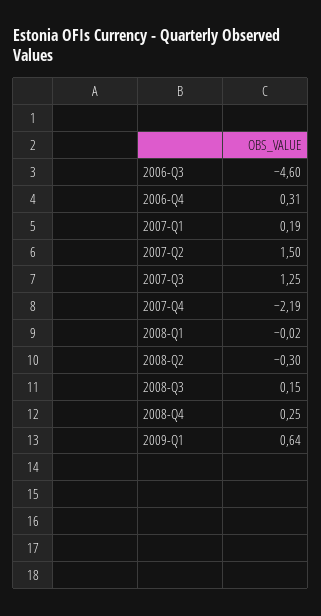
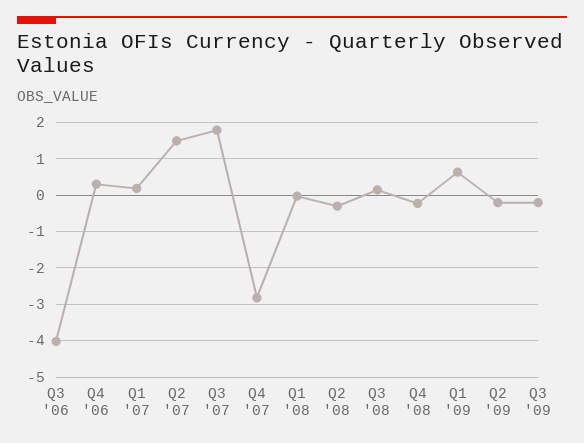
2006-Q3: -4.6 -> -4
2007-Q3: 1.25 -> 1.8
2007-Q4: -2.19 -> -2.8
2008-Q4: 0.25 -> -0.2
Q2 '09: none -> -0.2
Q3 '09: none -> -0.2

